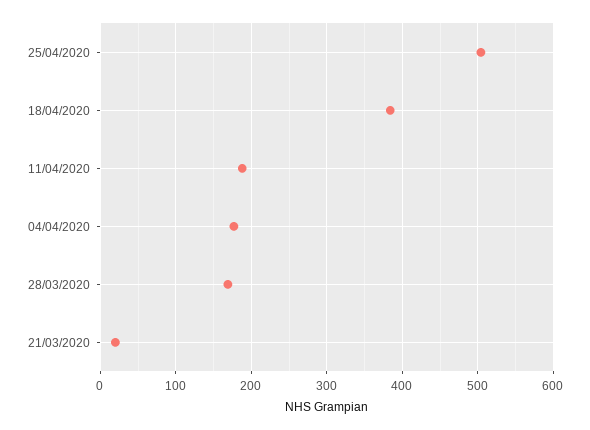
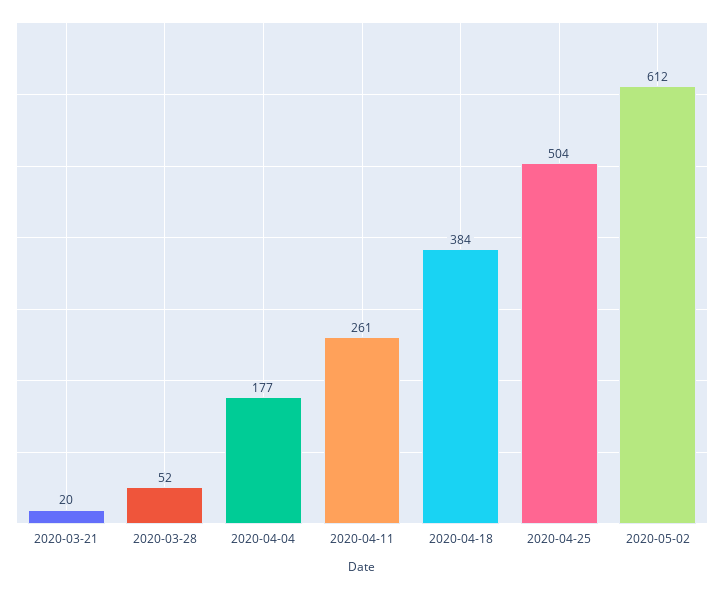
11/04/2020: 190 -> 261
28/03/2020: 170 -> 52
2020-05-02: none -> 612

